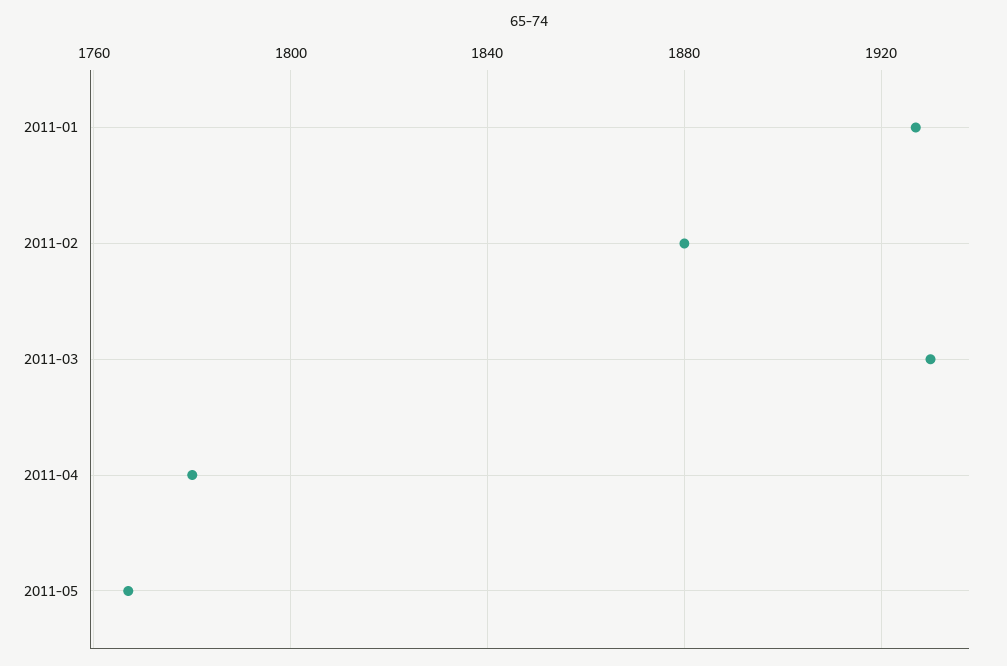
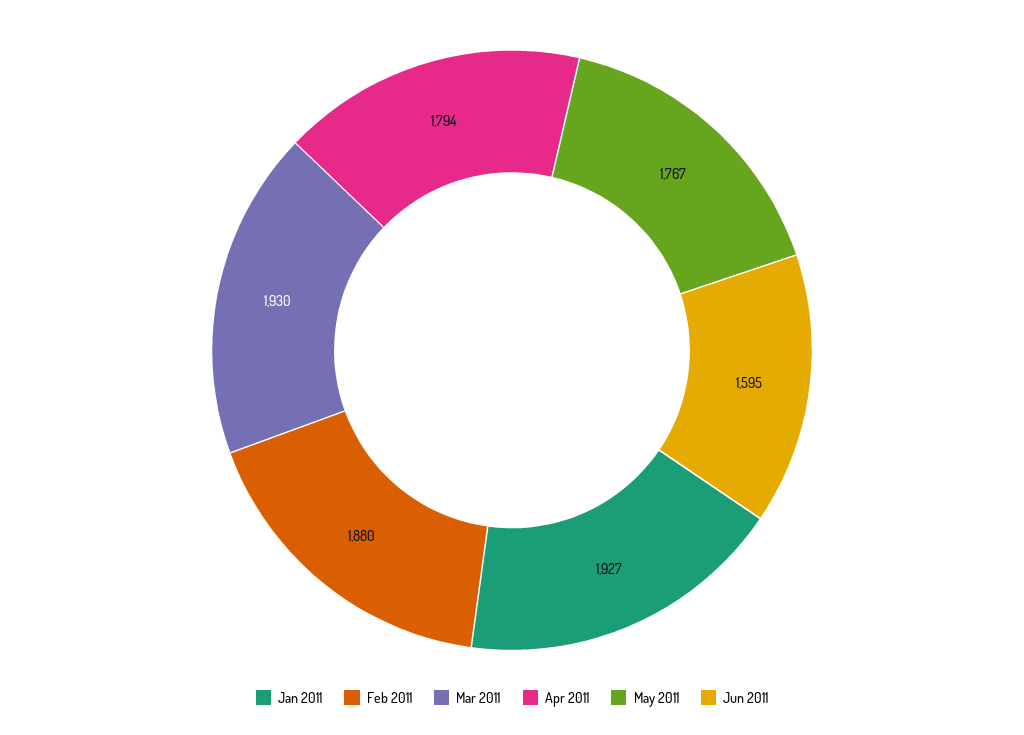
2011-04: 1780 -> 1794
Jun 2011: none -> 1595

